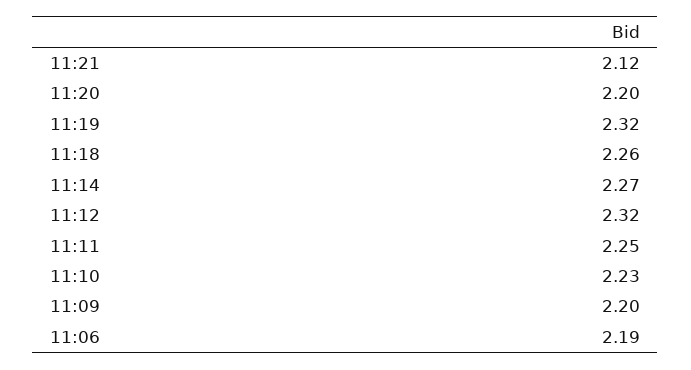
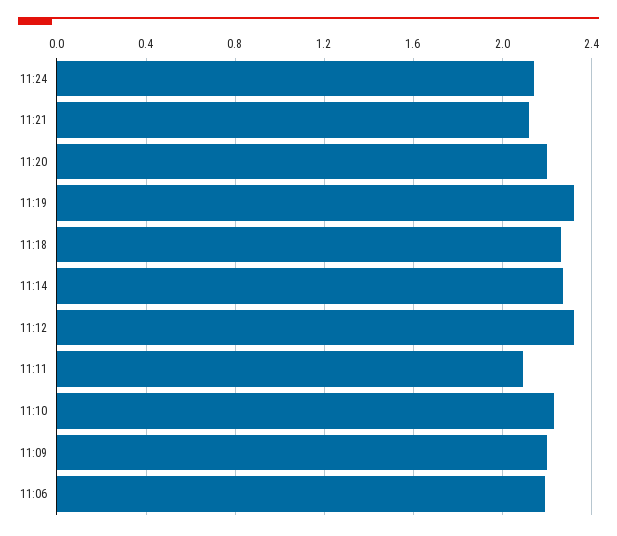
11:11: 2.25 -> 2.1
11:24: none -> 2.15

